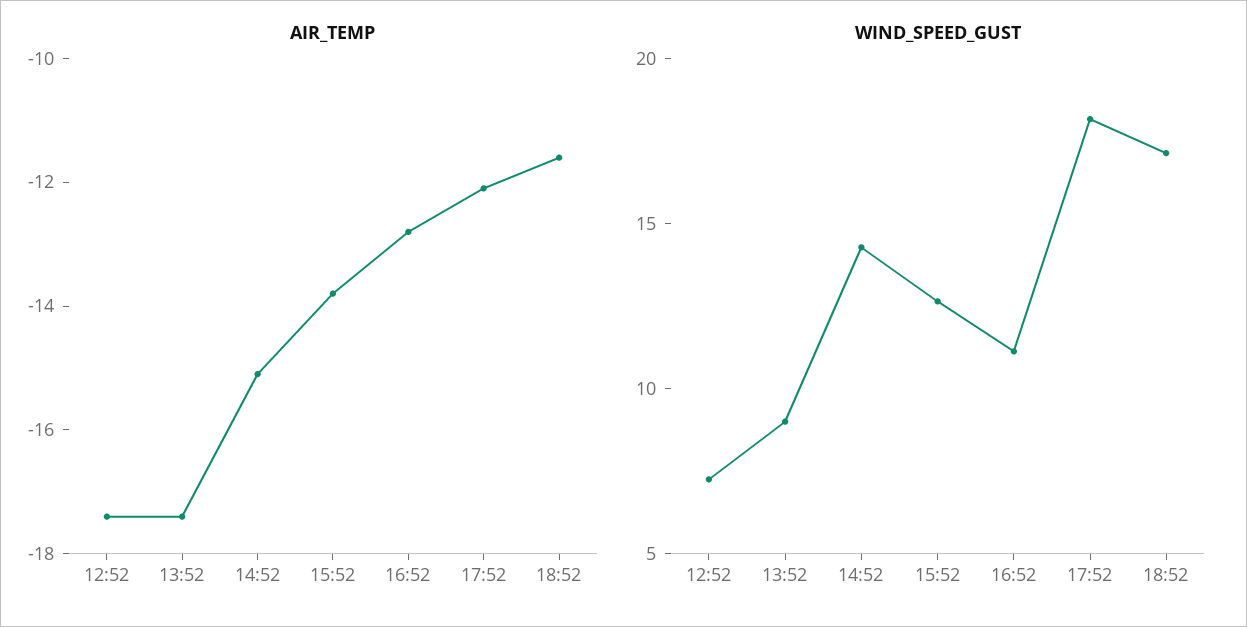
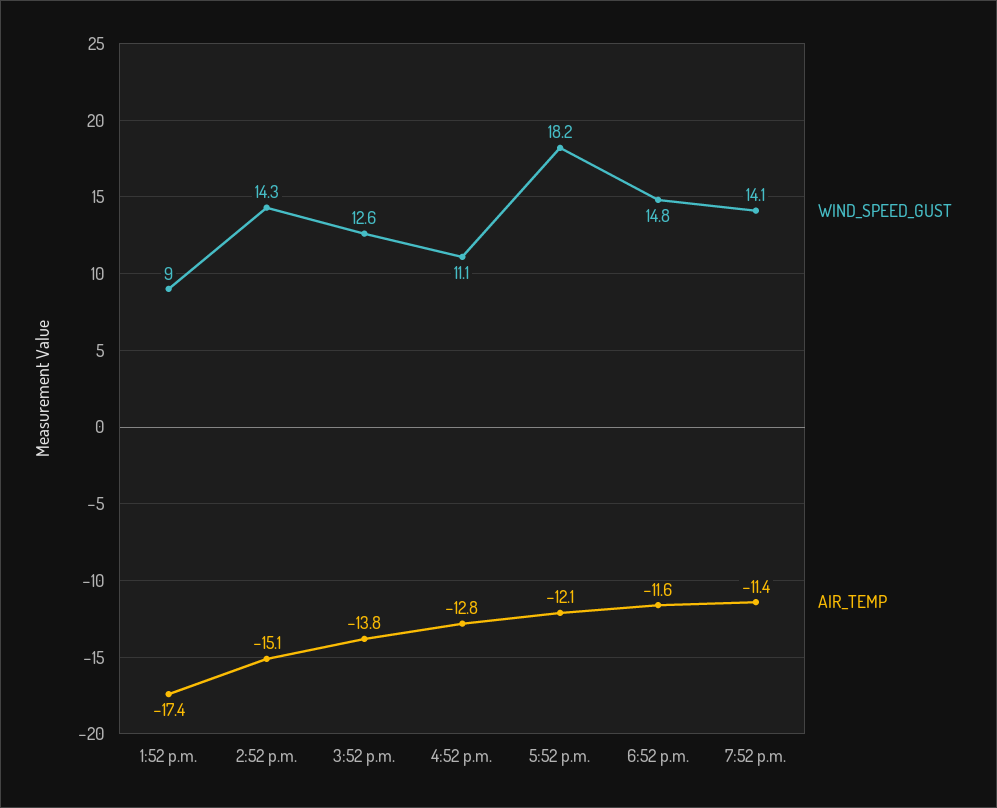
AIR_TEMP, 12:52: -17.5 -> none
WIND_SPEED_GUST, 12:52: 7 -> none
WIND_SPEED_GUST, 18:52: 17 -> 14.8
WIND_SPEED_GUST, 7:52 p.m.: none -> 14.1
AIR_TEMP, 7:52 p.m.: none -> -11.4

